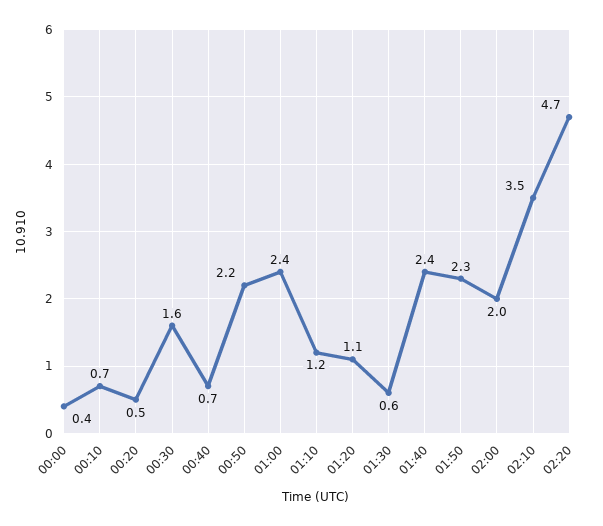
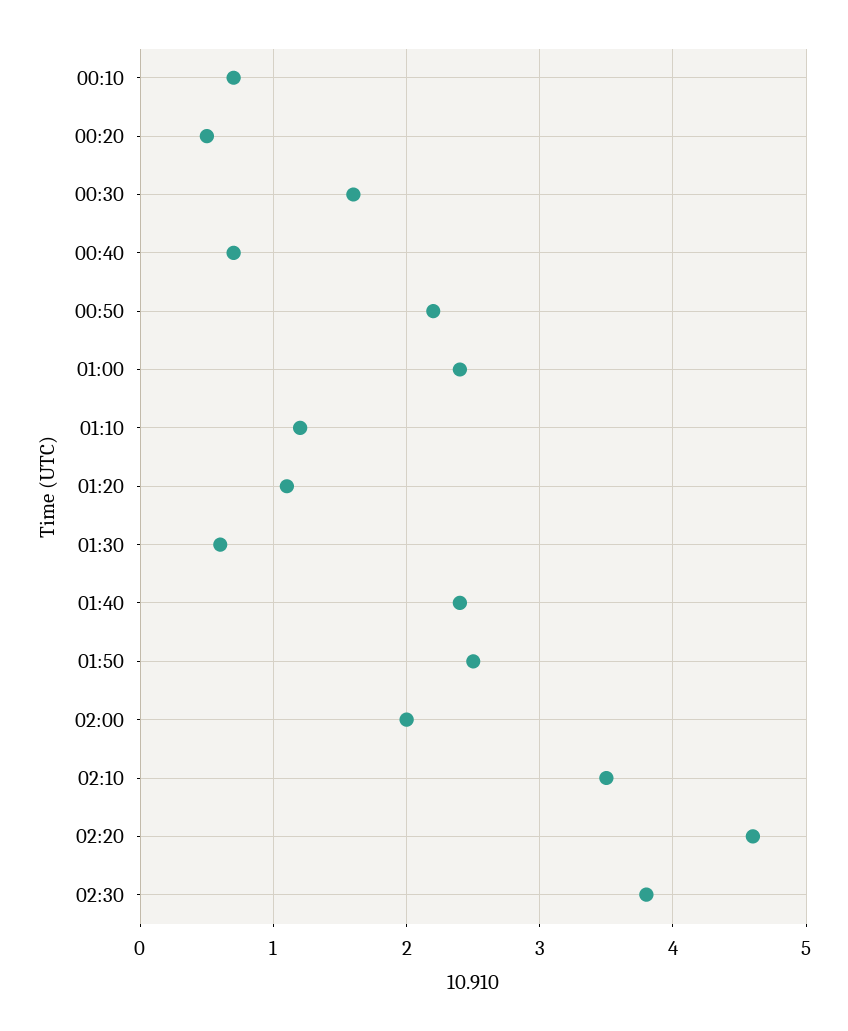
00:00: 0.4 -> none
01:50: 2.3 -> 2.5
02:20: 4.7 -> 4.6
02:30: none -> 3.8

